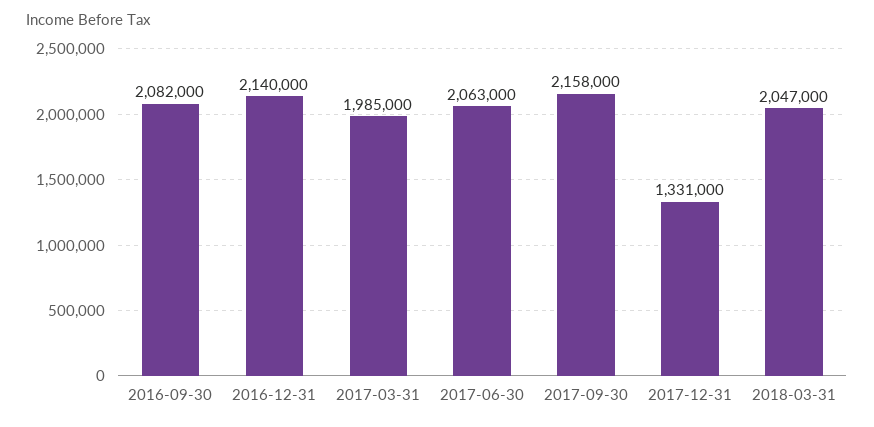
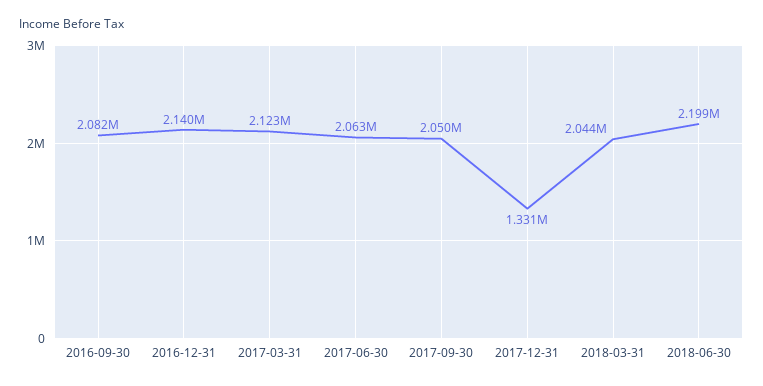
2017-03-31: 1985000 -> 2123000
2017-09-30: 2158000 -> 2050000
2018-03-31: 2047000 -> 2044000
2018-06-30: none -> 2199000

